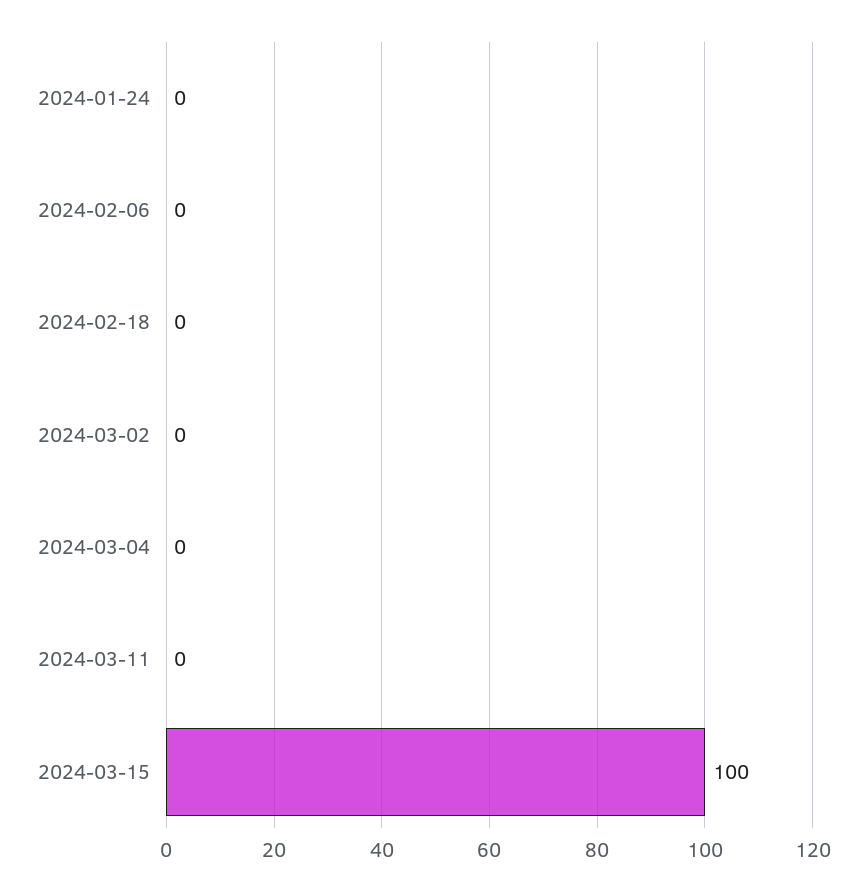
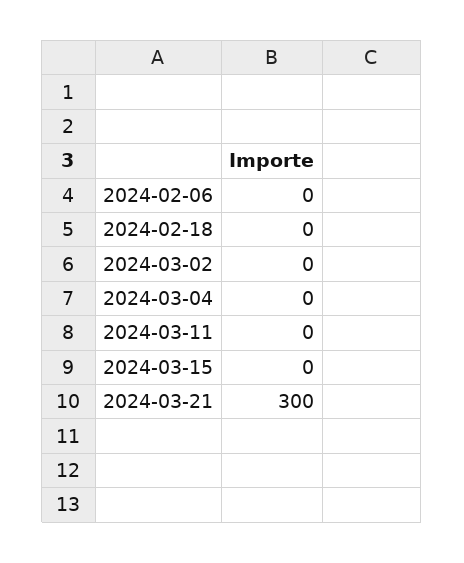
2024-01-24: 0 -> none
2024-03-15: 100 -> 0
2024-03-21: none -> 300

